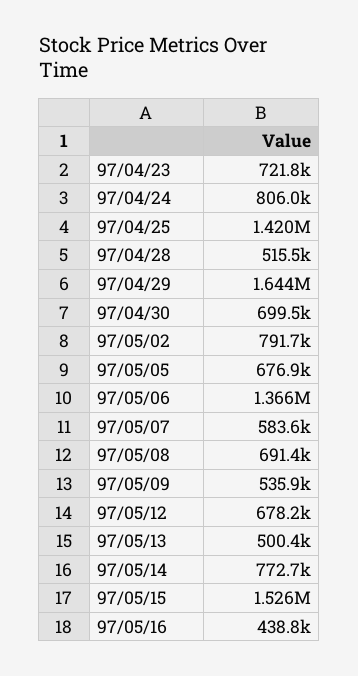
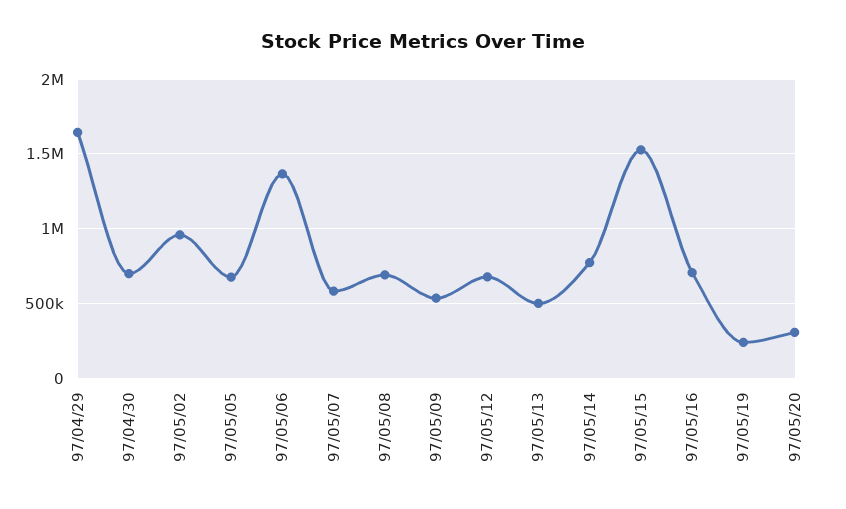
97/04/23: 721800 -> none
97/04/24: 806000 -> none
97/04/25: 1420000 -> none
97/04/28: 515500 -> none
97/05/02: 791700 -> 950000
97/05/16: 438800 -> 700000
97/05/19: none -> 250000
97/05/20: none -> 300000

